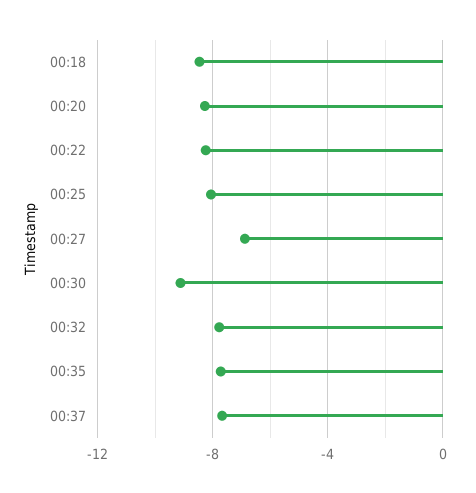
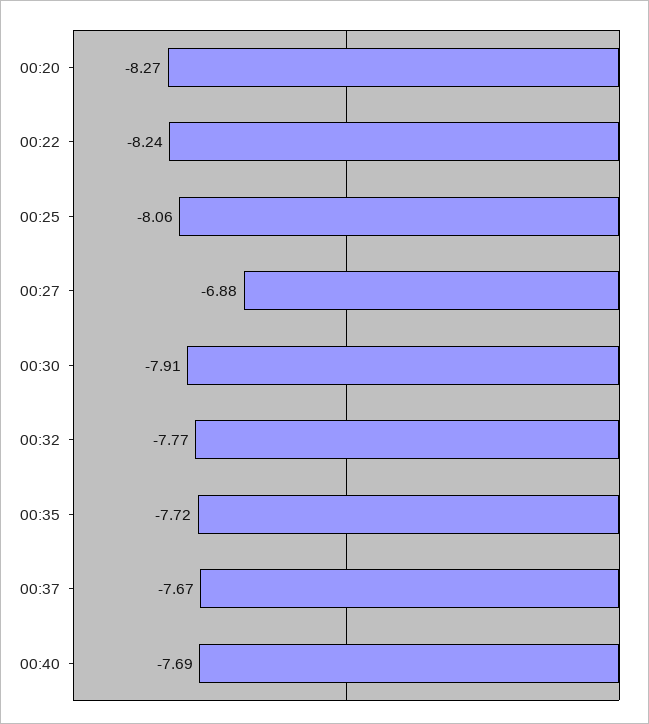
00:18: -8.5 -> none
00:30: -9 -> -7.91
00:40: none -> -7.69

